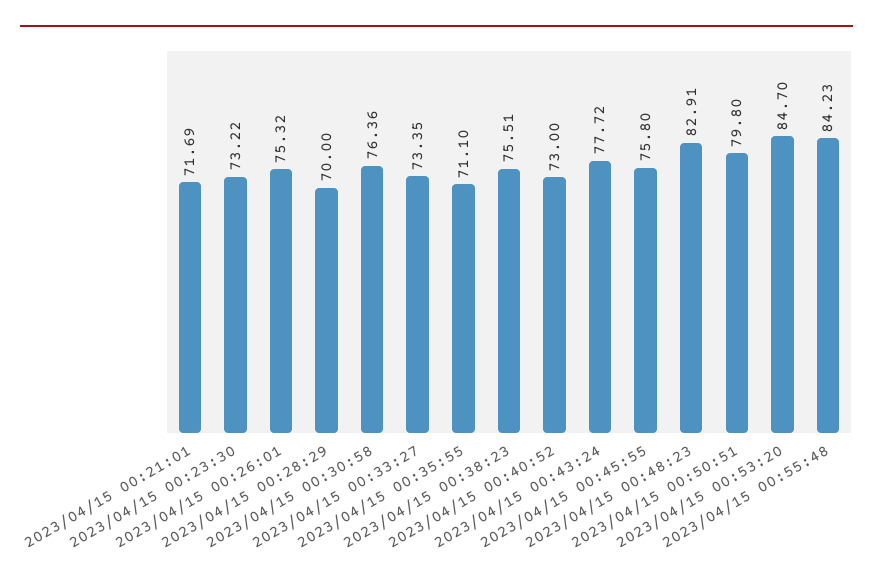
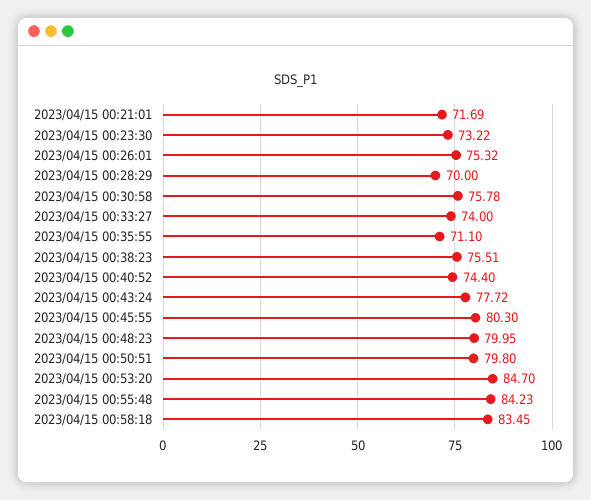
2023/04/15 00:30:58: 76.36 -> 75.78
2023/04/15 00:33:27: 73.35 -> 74
2023/04/15 00:40:52: 73 -> 74.4
2023/04/15 00:45:55: 75.8 -> 80.3
2023/04/15 00:48:23: 82.91 -> 79.95
2023/04/15 00:58:18: none -> 83.45

